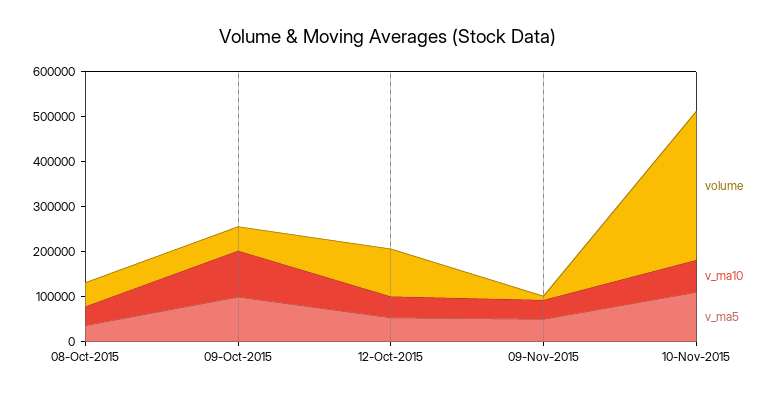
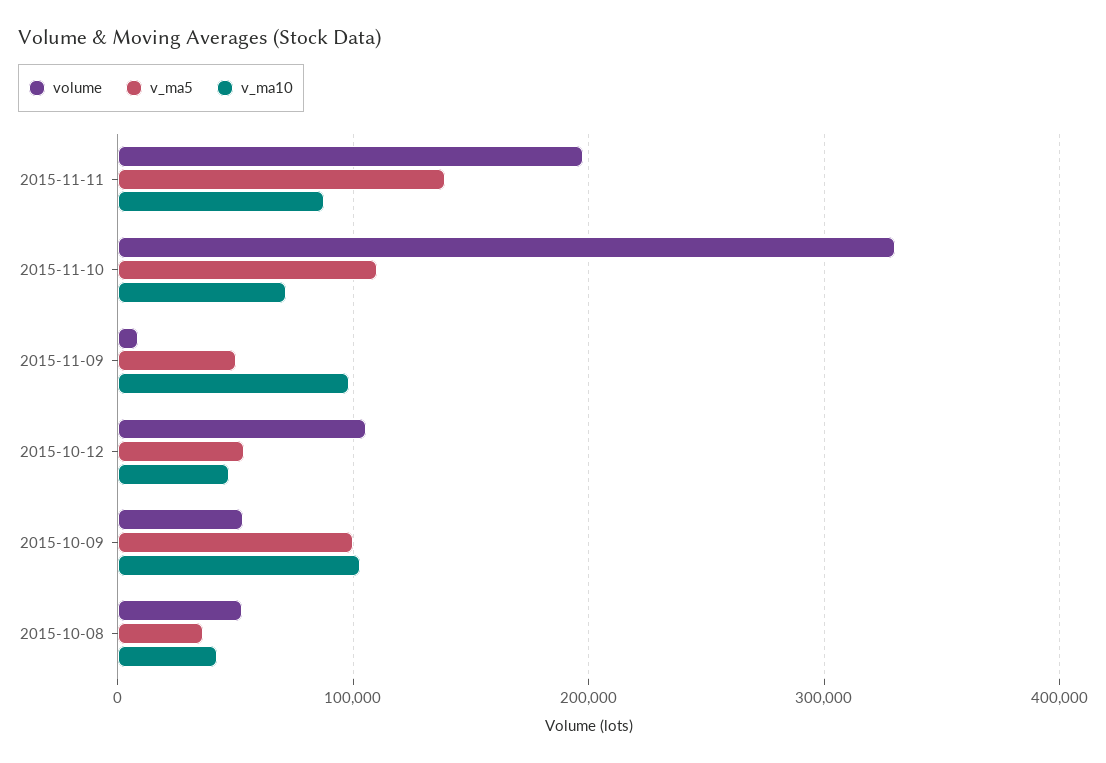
v_ma10, 09-Nov-2015: 40000 -> 100000
volume, 2015-11-11: none -> 200000
v_ma5, 2015-11-11: none -> 140000
v_ma10, 2015-11-11: none -> 90000

